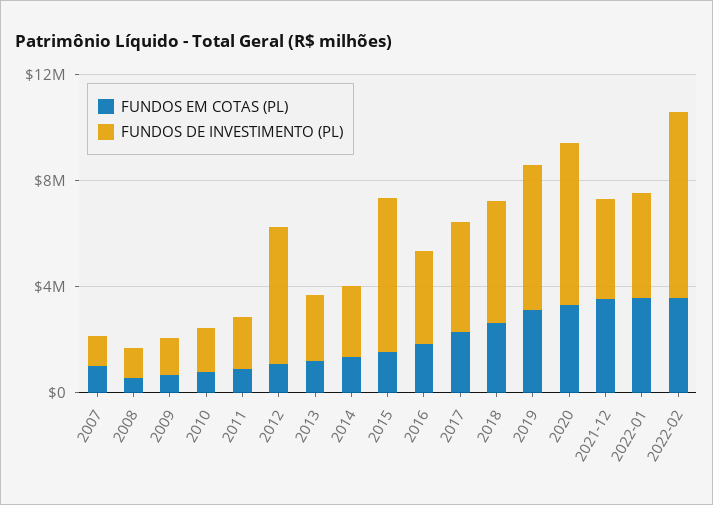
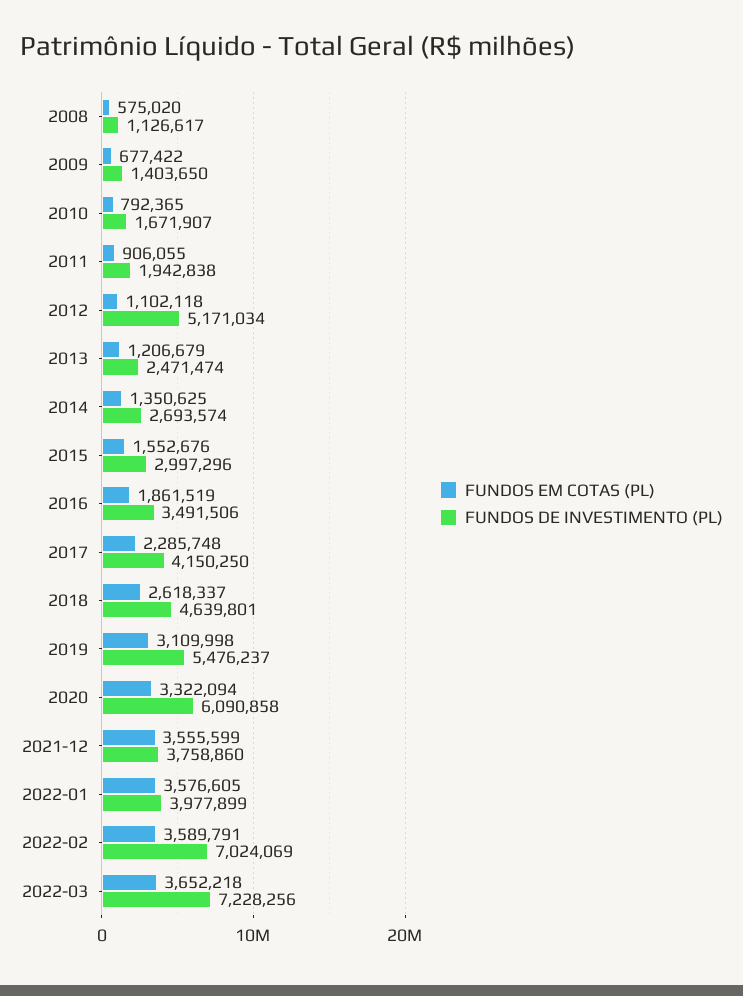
FUNDOS EM COTAS (PL), 2007: 1000000 -> none
FUNDOS DE INVESTIMENTO (PL), 2007: 1000000 -> none
FUNDOS DE INVESTIMENTO (PL), 2015: 6000000 -> 2997296
FUNDOS EM COTAS (PL), 2022-03: none -> 3652218
FUNDOS DE INVESTIMENTO (PL), 2022-03: none -> 7228256

